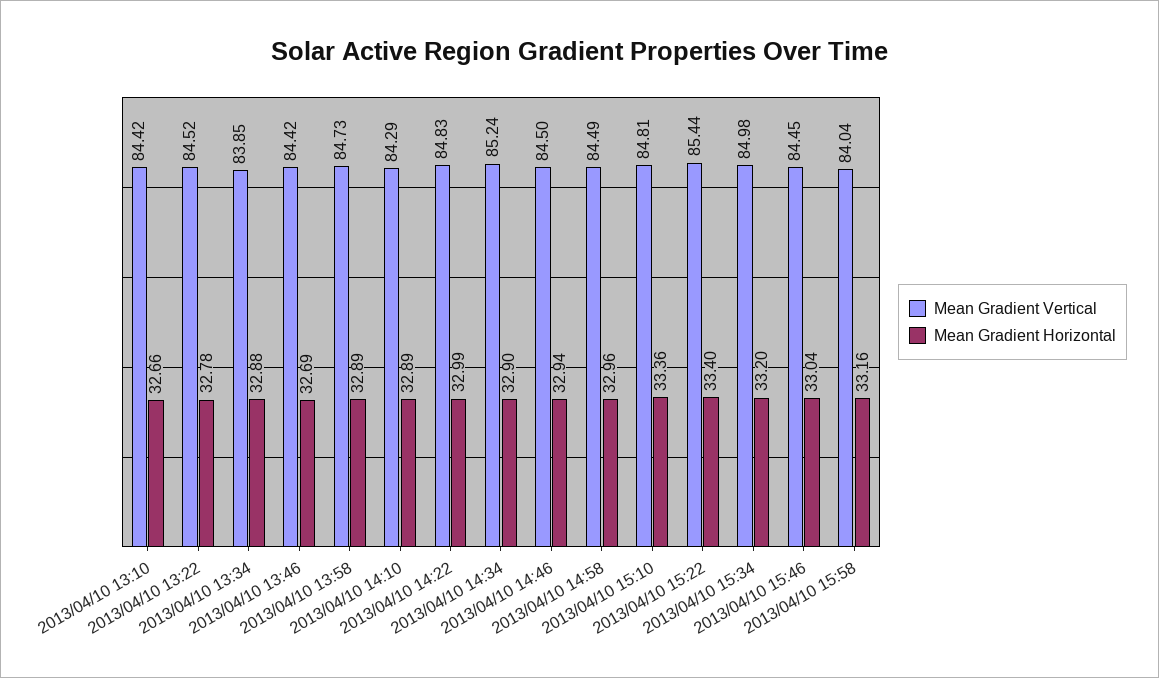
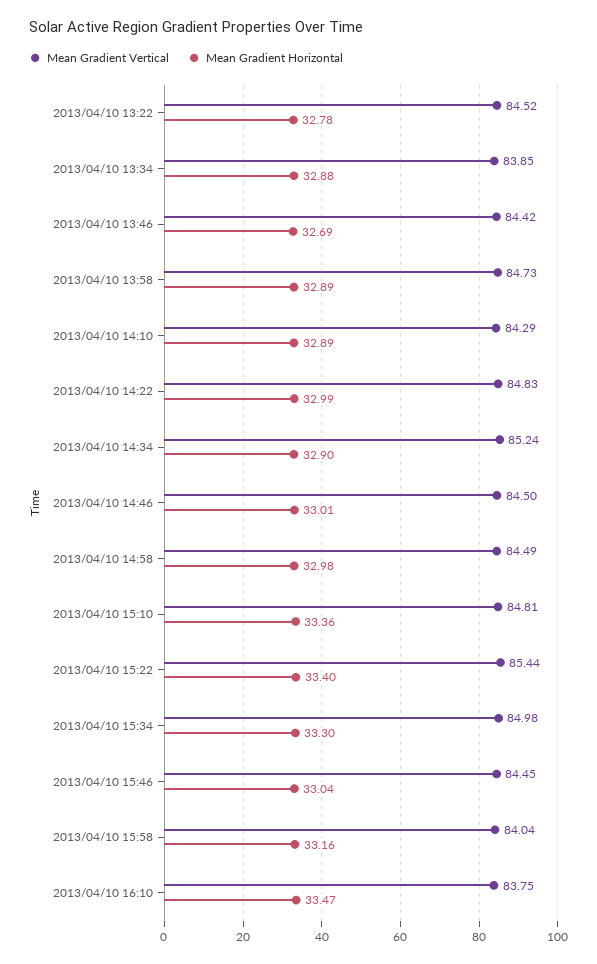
Mean Gradient Vertical, 2013/04/10 13:10: 84.42 -> none
Mean Gradient Horizontal, 2013/04/10 13:10: 32.66 -> none
Mean Gradient Horizontal, 2013/04/10 14:46: 32.94 -> 33.01
Mean Gradient Horizontal, 2013/04/10 14:58: 32.96 -> 32.98
Mean Gradient Horizontal, 2013/04/10 15:34: 33.2 -> 33.3
Mean Gradient Vertical, 2013/04/10 16:10: none -> 83.75
Mean Gradient Horizontal, 2013/04/10 16:10: none -> 33.47

